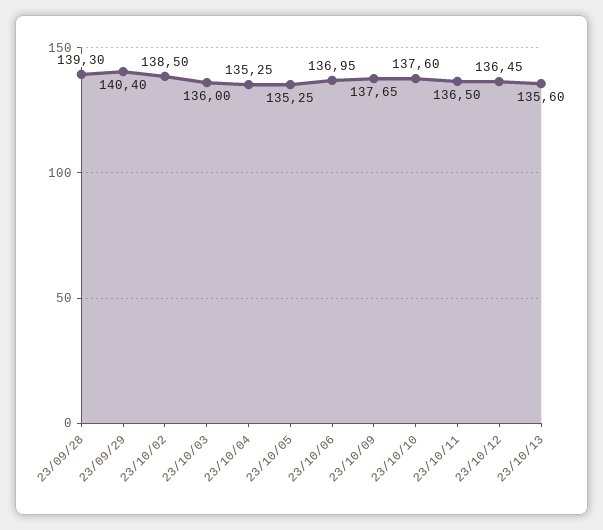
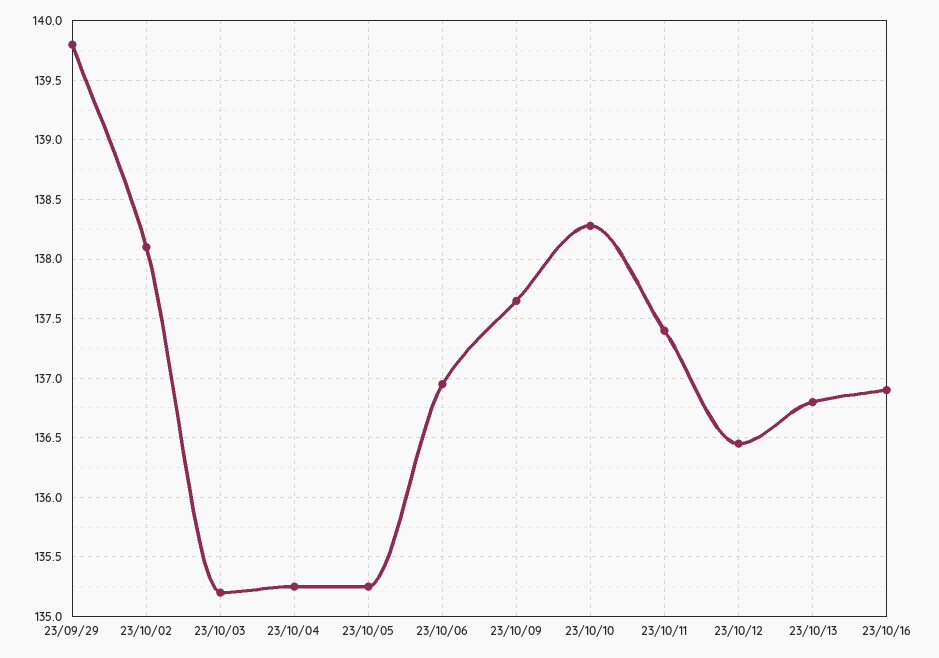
23/09/28: 139.3 -> none
23/09/29: 140.4 -> 139.8
23/10/02: 138.5 -> 138.1
23/10/03: 136 -> 135.2
23/10/10: 137.6 -> 138.3
23/10/11: 136.5 -> 137.4
23/10/13: 135.6 -> 136.8
23/10/16: none -> 136.9

